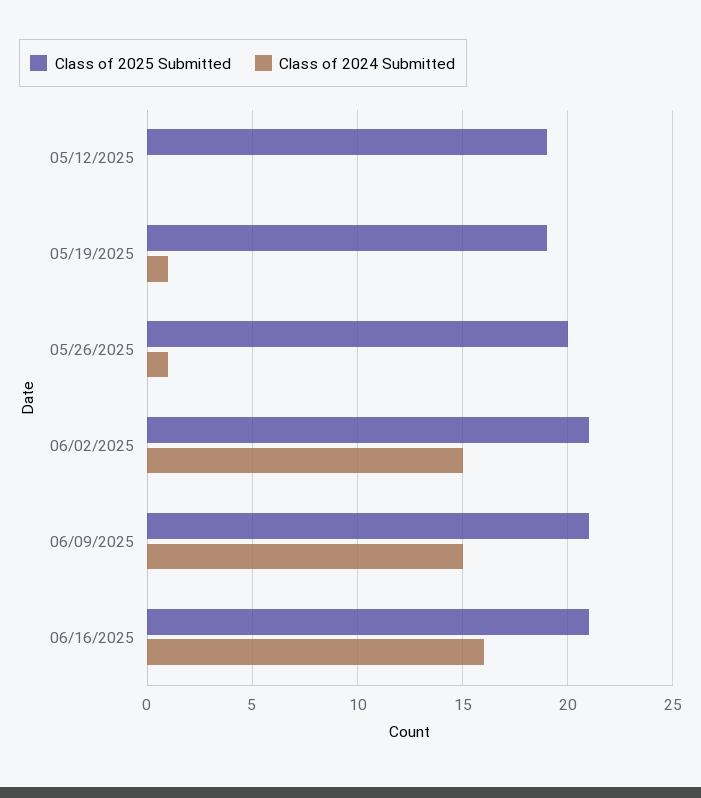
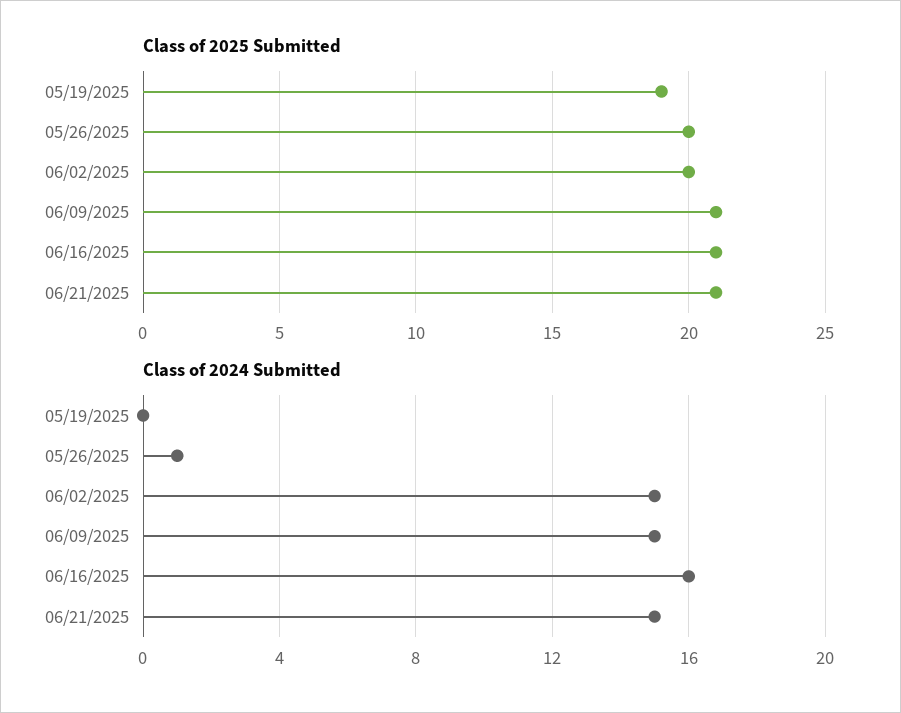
Class of 2025 Submitted, 05/12/2025: 19 -> none
Class of 2024 Submitted, 05/12/2025: 0 -> none
Class of 2024 Submitted, 05/19/2025: 1 -> 0
Class of 2025 Submitted, 06/02/2025: 21 -> 20
Class of 2025 Submitted, 06/21/2025: none -> 21
Class of 2024 Submitted, 06/21/2025: none -> 15

